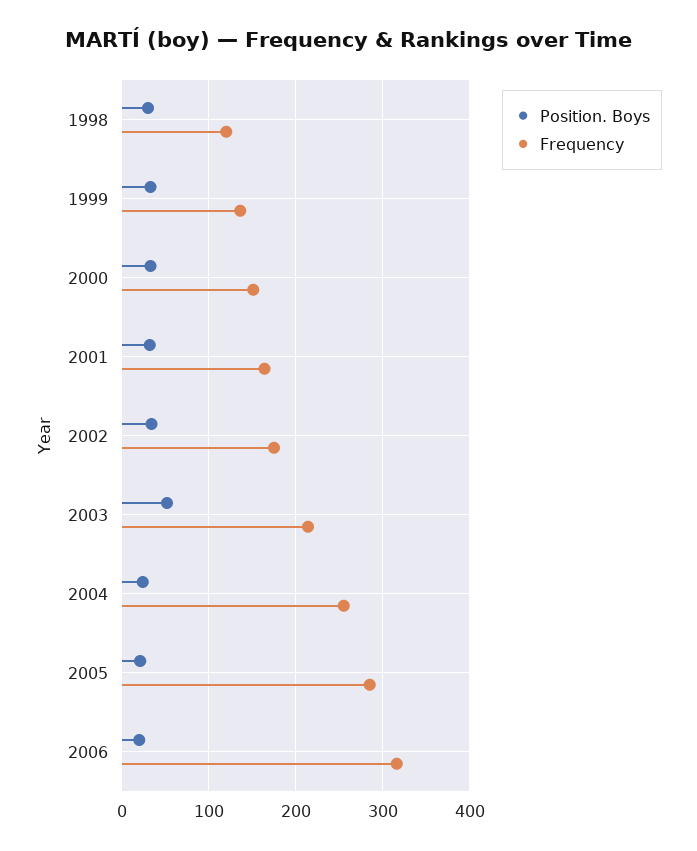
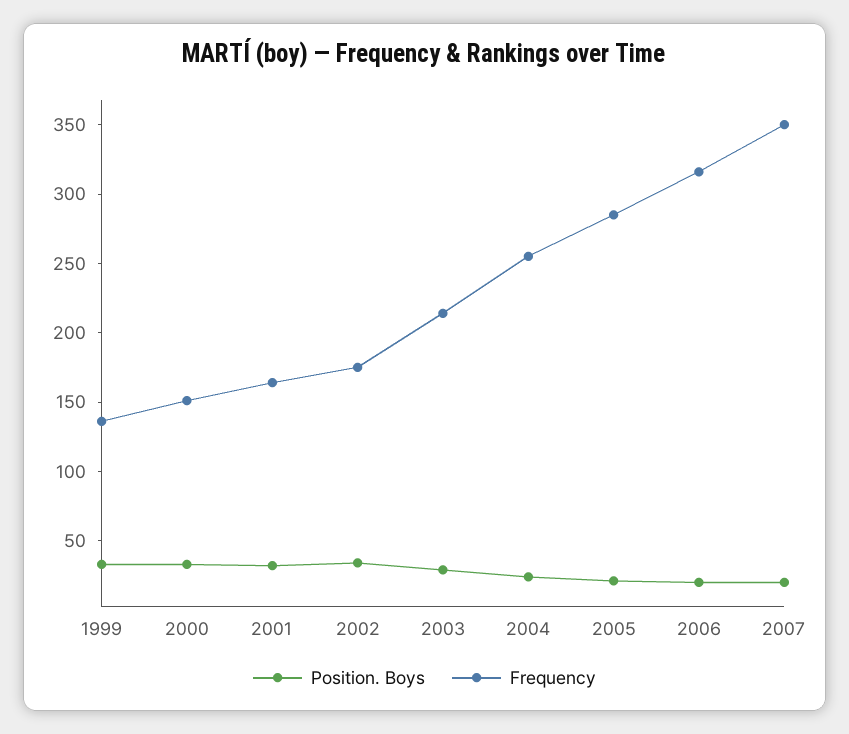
Position. Boys, 1998: 30 -> none
Frequency, 1998: 120 -> none
Position. Boys, 2003: 50 -> 30
Position. Boys, 2007: none -> 20
Frequency, 2007: none -> 350

